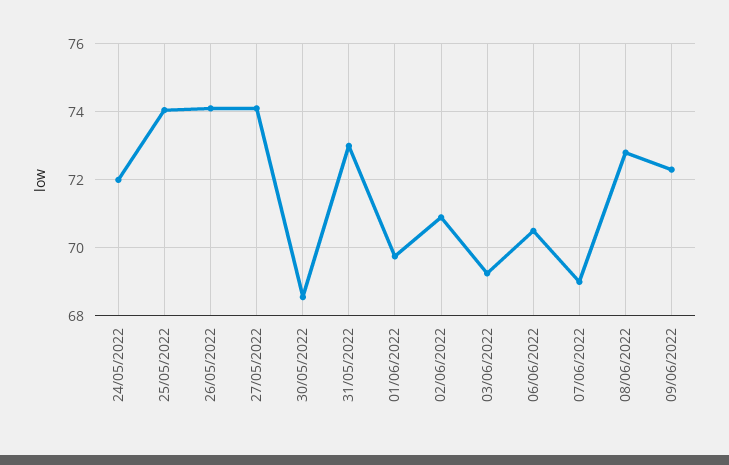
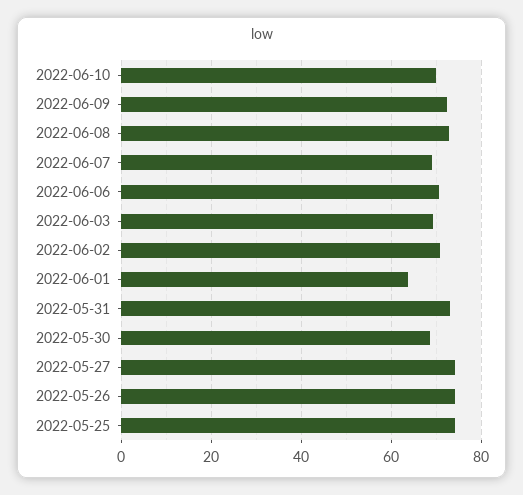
24/05/2022: 72 -> none
01/06/2022: 69.8 -> 64
2022-06-10: none -> 70

